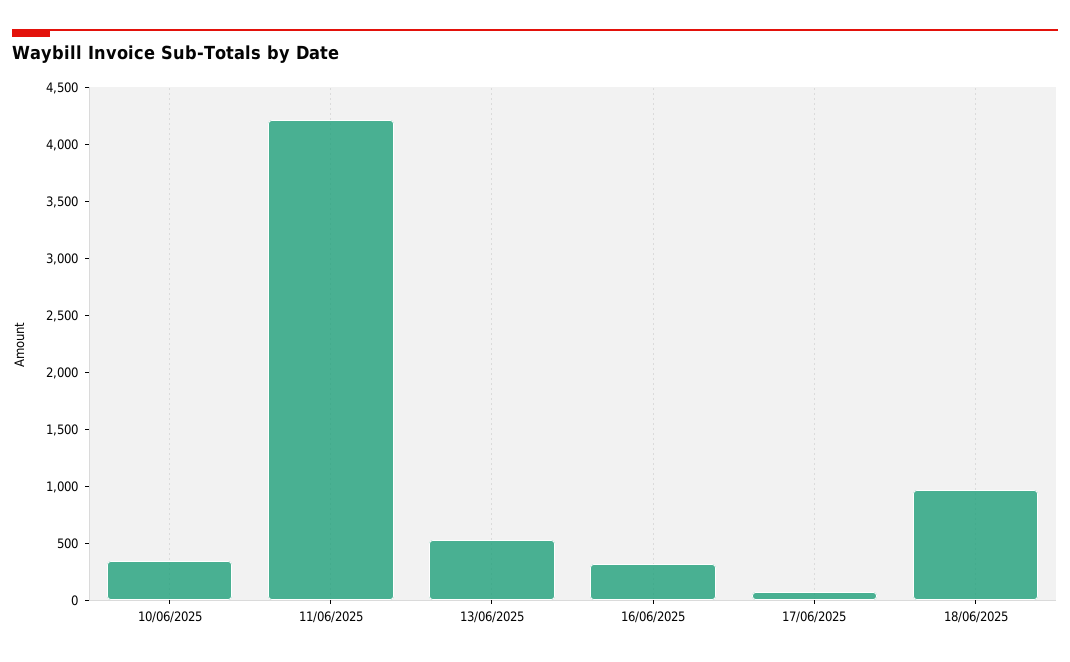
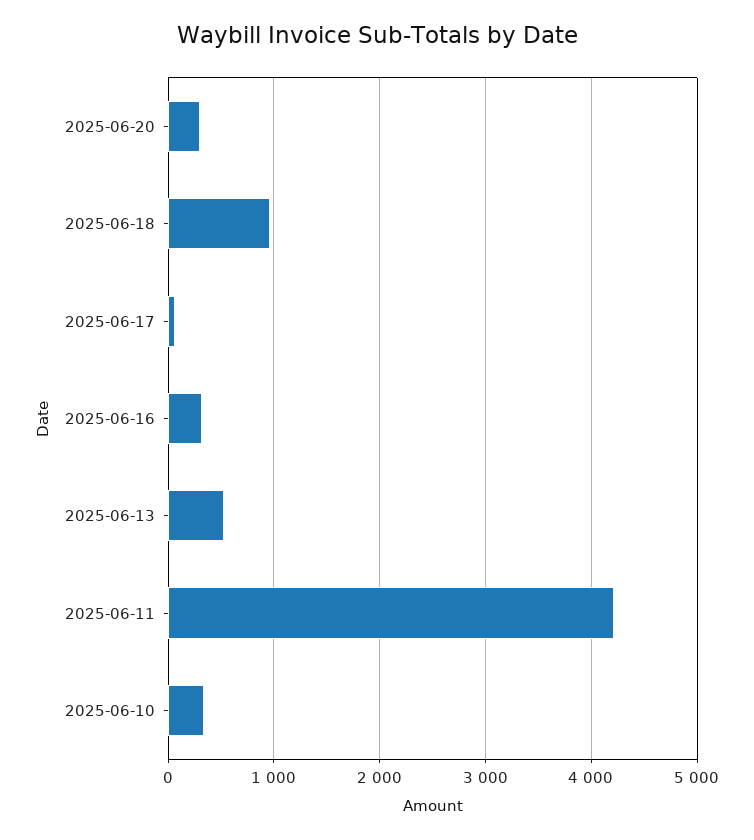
2025-06-20: none -> 300

